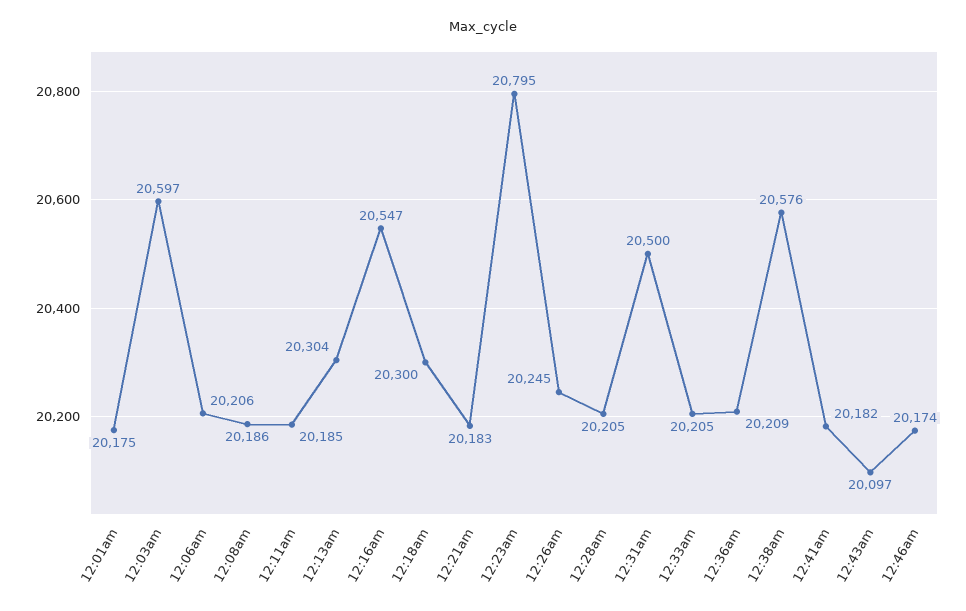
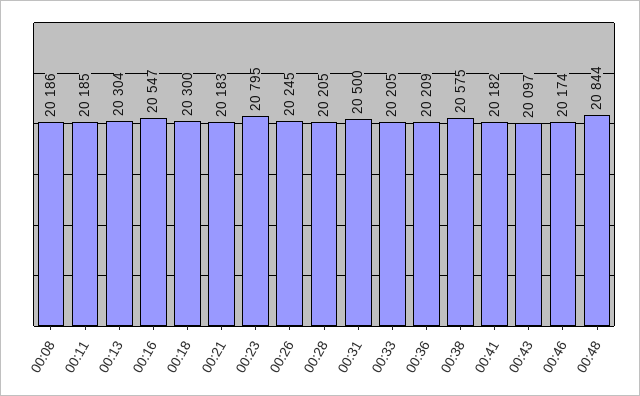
12:01am: 20175 -> none
12:03am: 20597 -> none
12:06am: 20206 -> none
12:38am: 20576 -> 20575
00:48: none -> 20844

